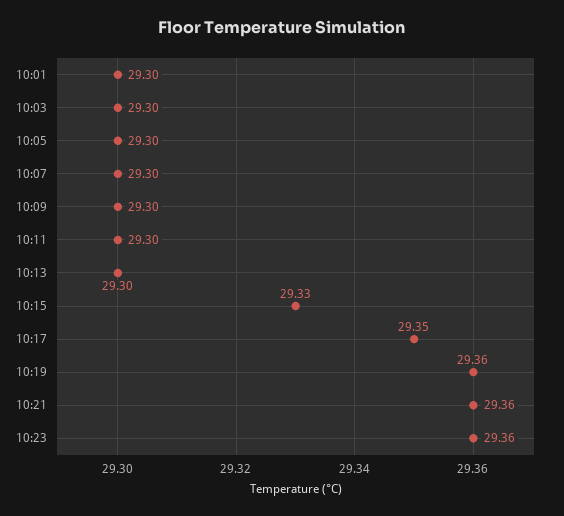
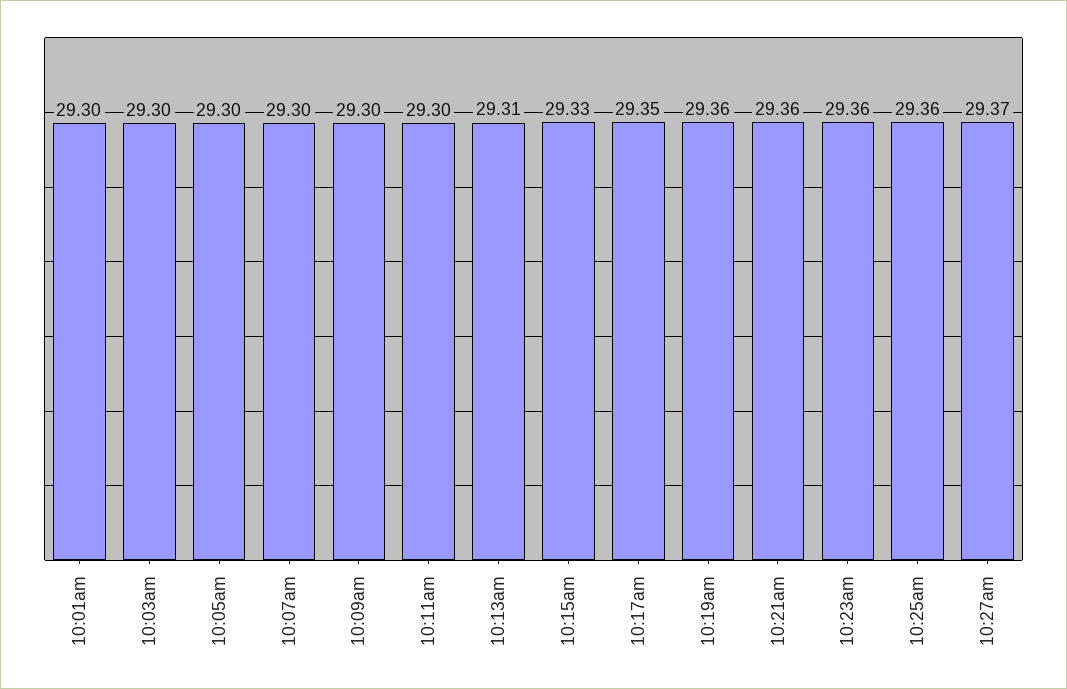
10:13: 29.3 -> 29.31
10:25am: none -> 29.36
10:27am: none -> 29.37

